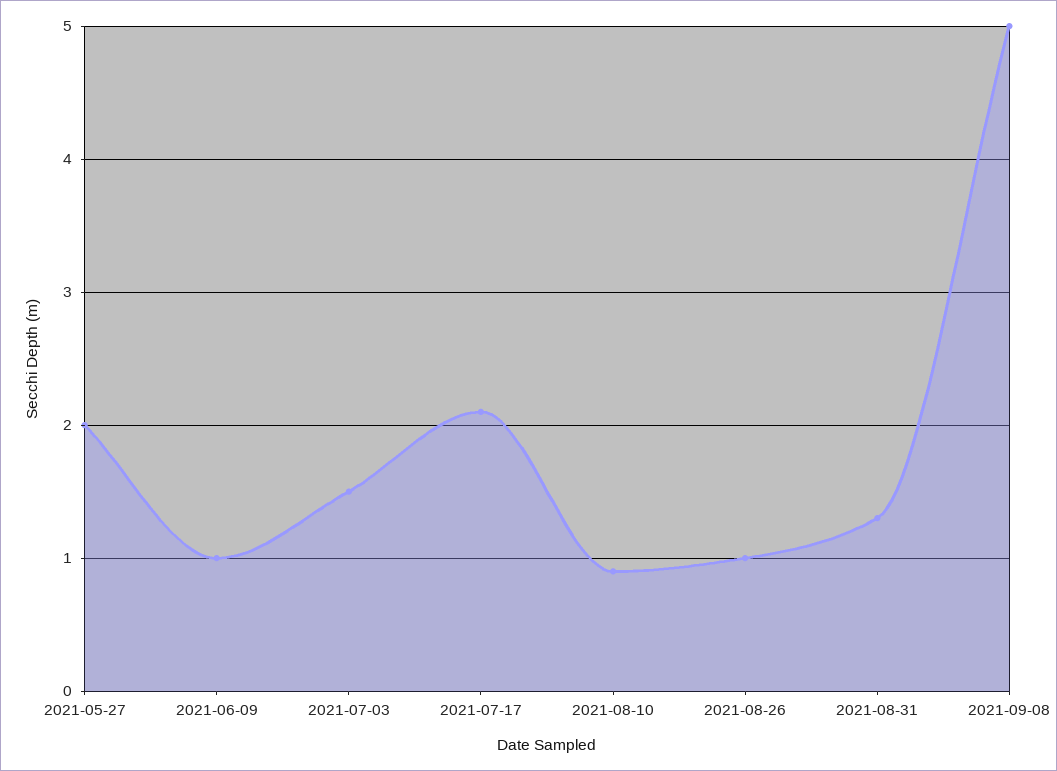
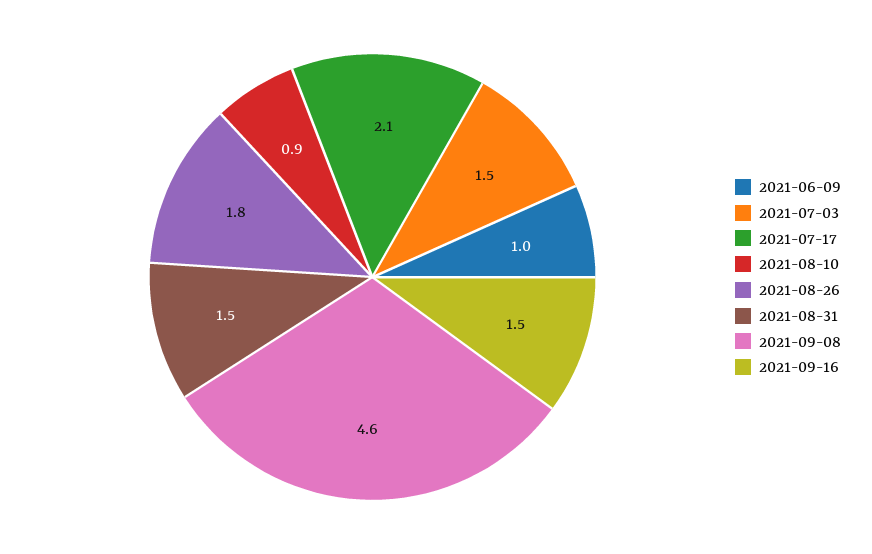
2021-05-27: 2 -> none
2021-08-26: 1 -> 1.8
2021-08-31: 1.3 -> 1.5
2021-09-08: 5 -> 4.6
2021-09-16: none -> 1.5

